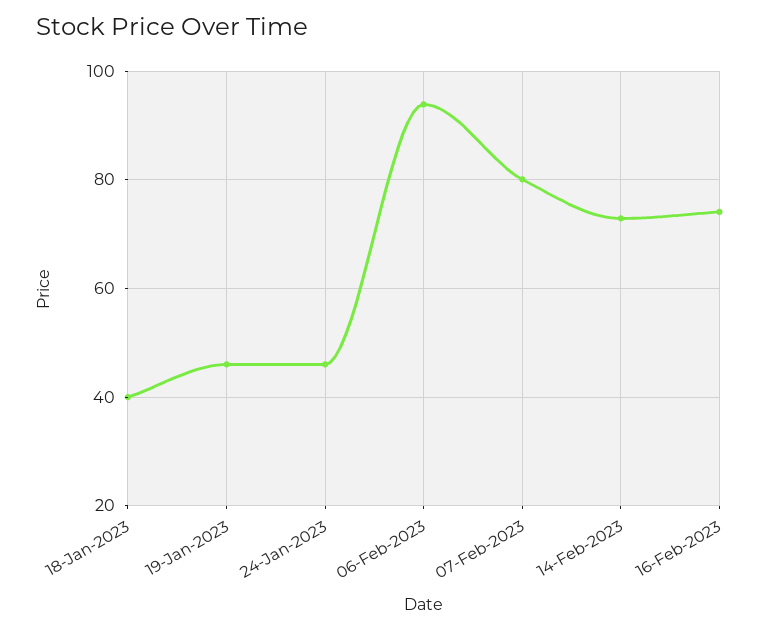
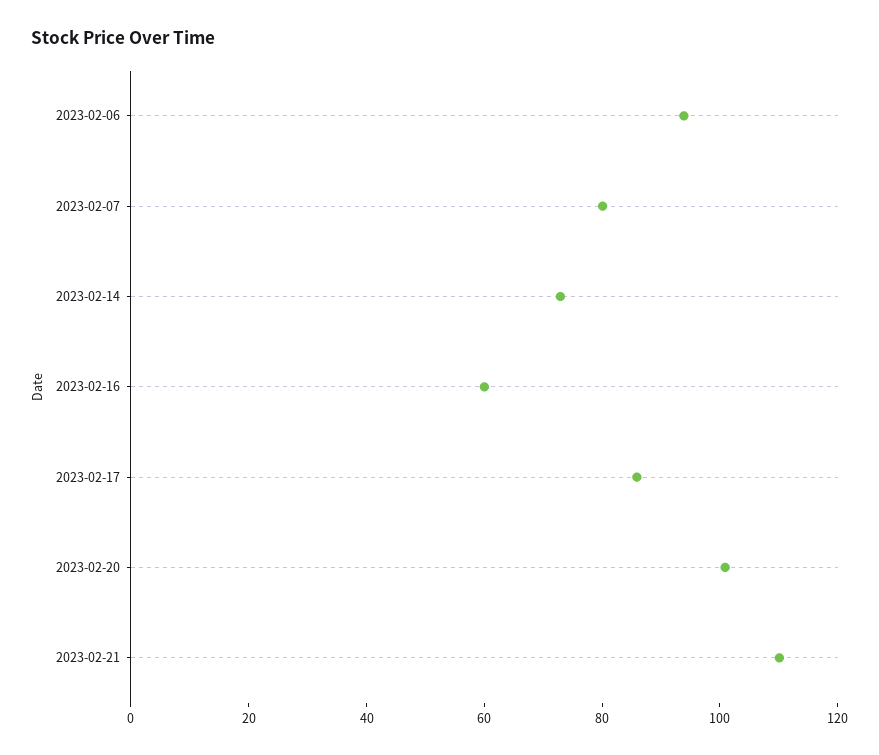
18-Jan-2023: 40 -> none
19-Jan-2023: 46 -> none
24-Jan-2023: 46 -> none
16-Feb-2023: 74 -> 60
2023-02-17: none -> 85
2023-02-20: none -> 100
2023-02-21: none -> 110

